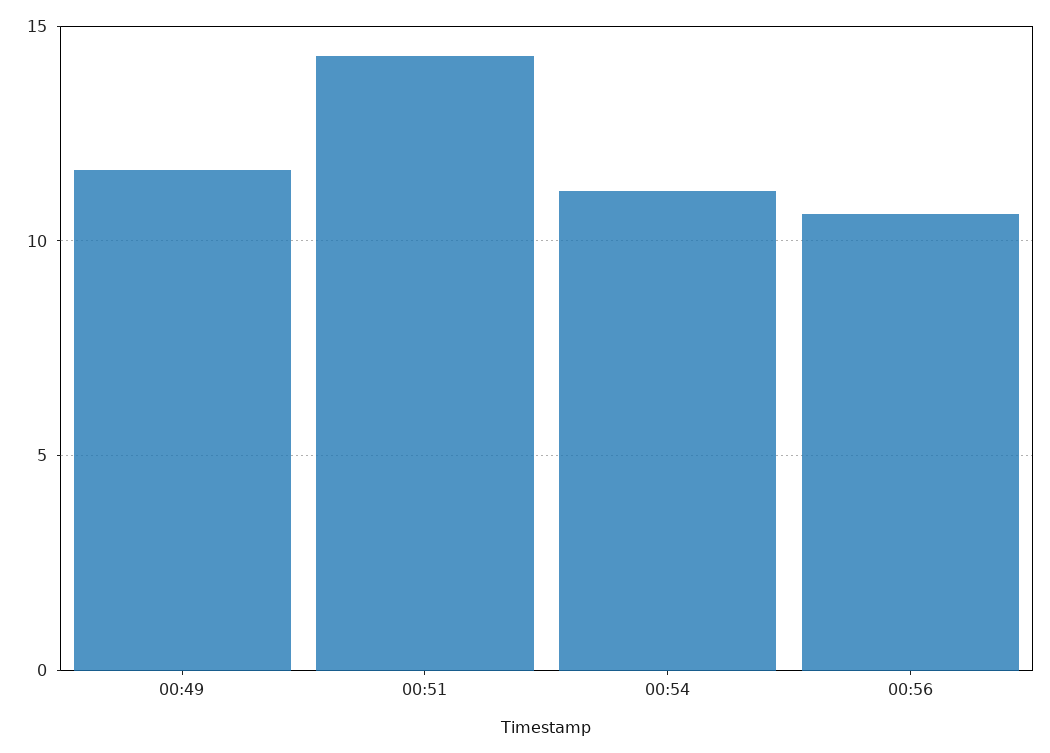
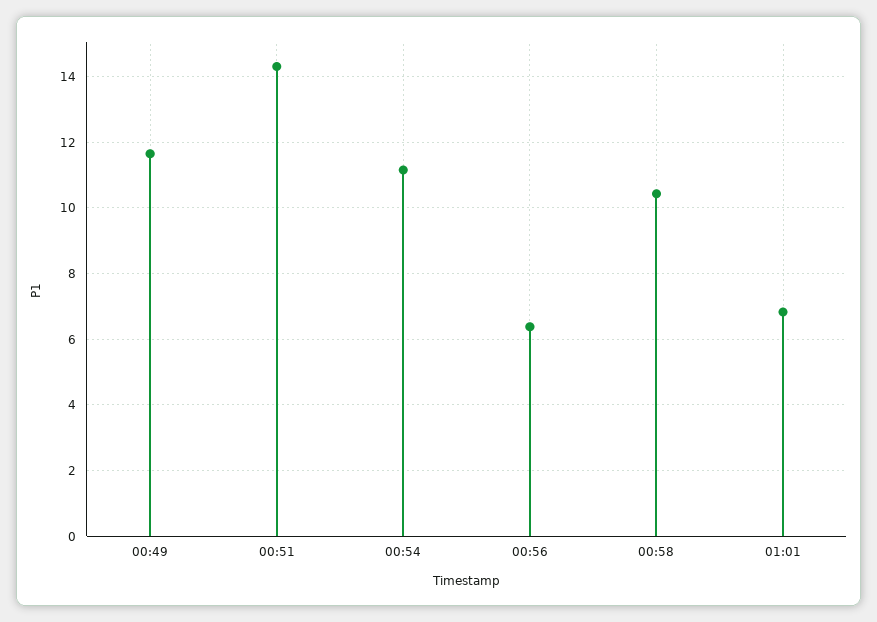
00:56: 10.5 -> 6.4
00:58: none -> 10.4
01:01: none -> 6.8

